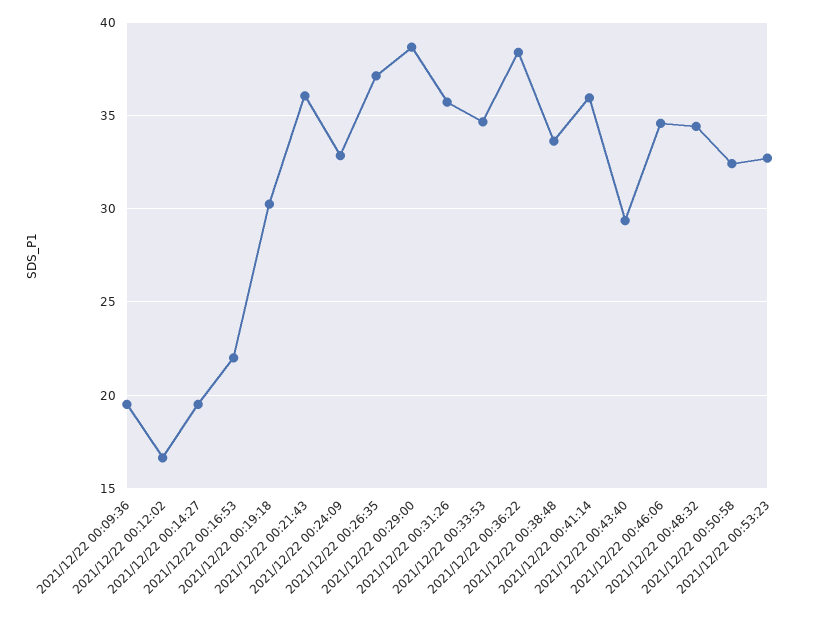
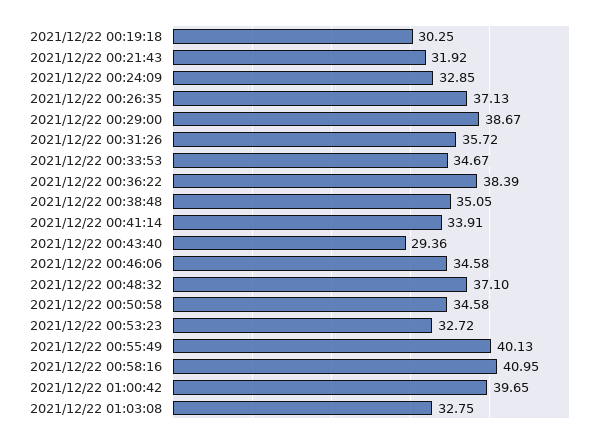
2021/12/22 00:09:36: 19.5 -> none
2021/12/22 00:12:02: 16.5 -> none
2021/12/22 00:14:27: 19.5 -> none
2021/12/22 00:16:53: 22 -> none
2021/12/22 00:21:43: 36 -> 31.92
2021/12/22 00:38:48: 33.5 -> 35.05
2021/12/22 00:41:14: 36 -> 33.91
2021/12/22 00:48:32: 34.5 -> 37.1
2021/12/22 00:50:58: 32.5 -> 34.58
2021/12/22 00:55:49: none -> 40.13
2021/12/22 00:58:16: none -> 40.95
2021/12/22 01:00:42: none -> 39.65
2021/12/22 01:03:08: none -> 32.75

